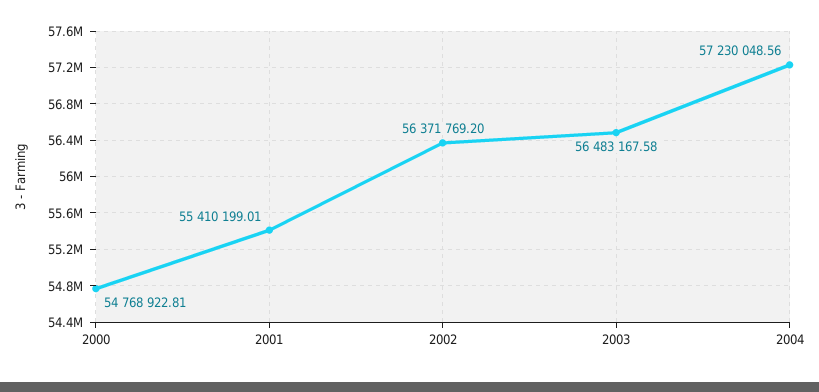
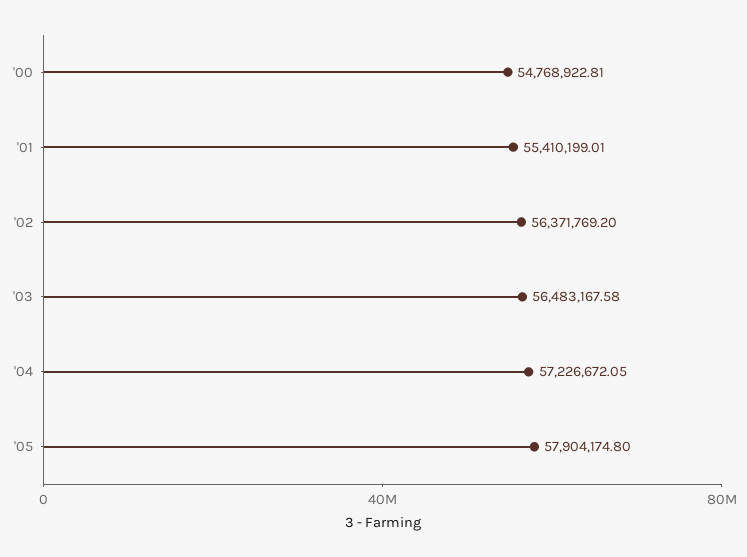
2004: 57230048.56 -> 57226672.05
'05: none -> 57904174.8

